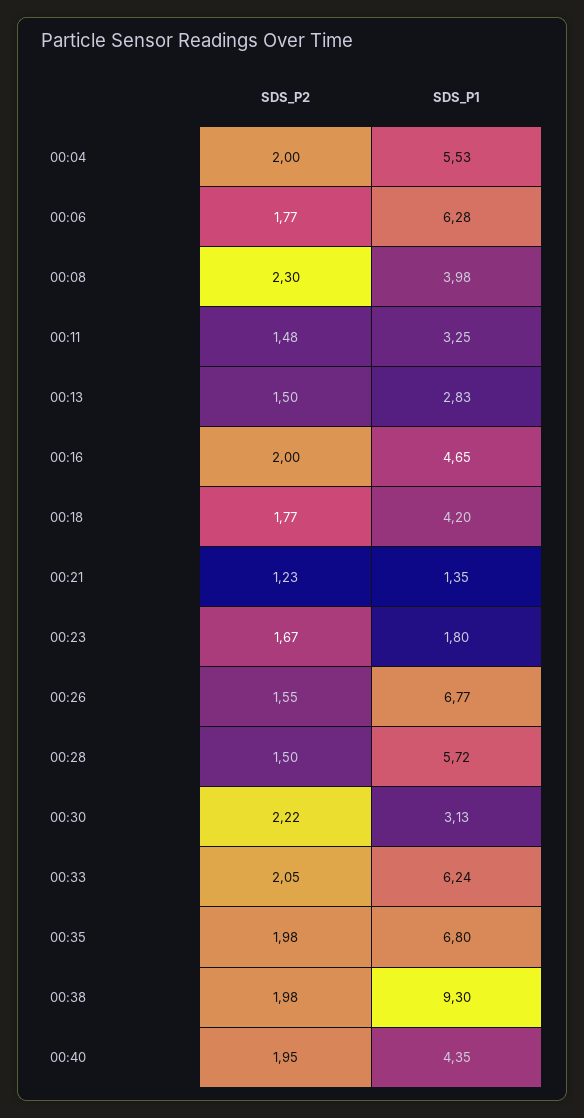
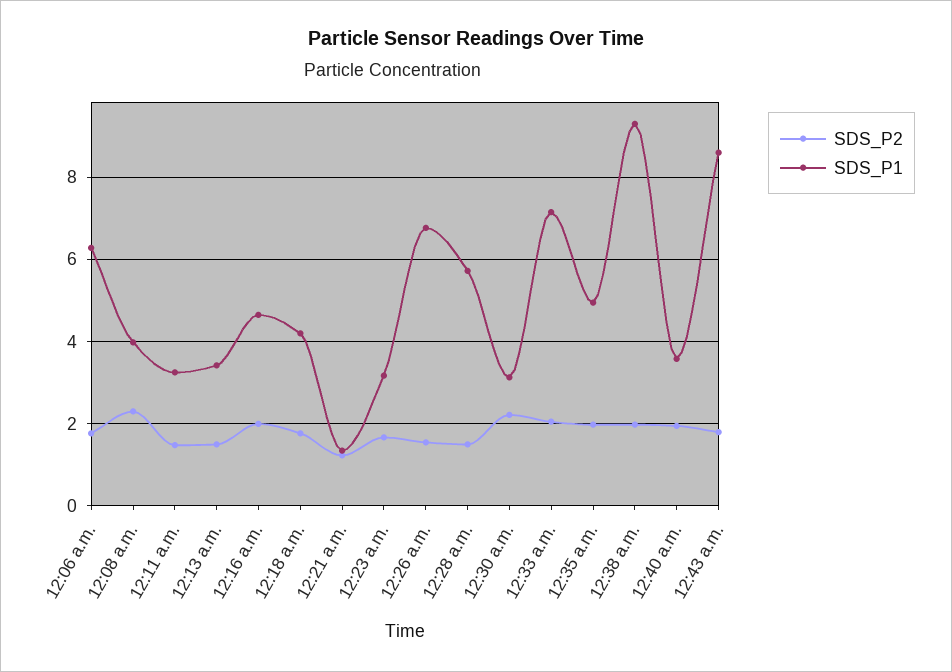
SDS_P2, 00:04: 2 -> none
SDS_P1, 00:04: 5.53 -> none
SDS_P1, 00:13: 2.83 -> 3.4
SDS_P1, 00:23: 1.8 -> 3.2
SDS_P1, 00:33: 6.24 -> 7.2
SDS_P1, 00:35: 6.8 -> 5
SDS_P1, 00:40: 4.35 -> 3.6
SDS_P2, 12:43 a.m.: none -> 1.8
SDS_P1, 12:43 a.m.: none -> 8.6

